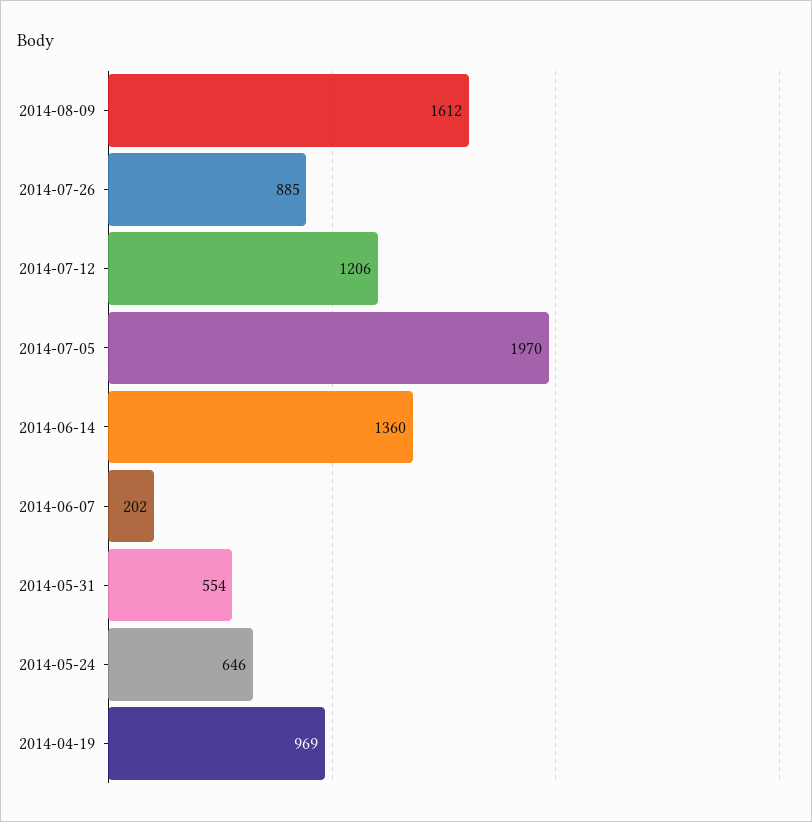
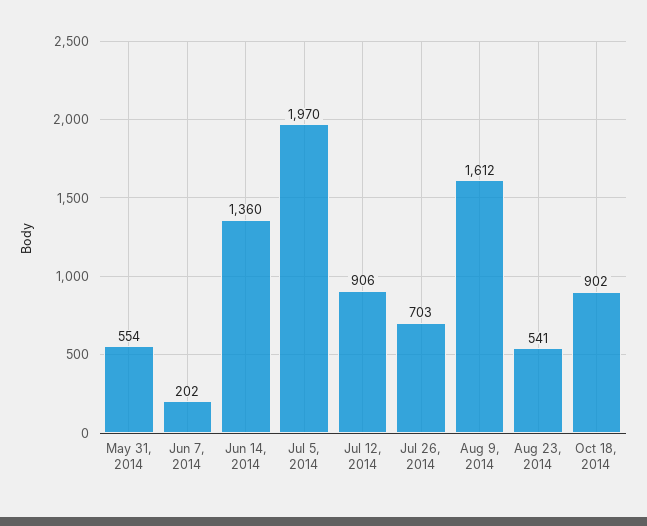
2014-07-26: 885 -> 703
2014-07-12: 1206 -> 906
2014-05-24: 646 -> none
2014-04-19: 969 -> none
Aug 23, 2014: none -> 541
Oct 18, 2014: none -> 902

